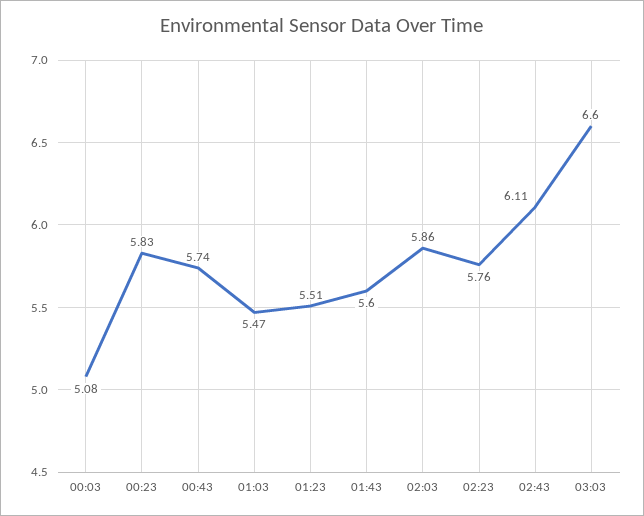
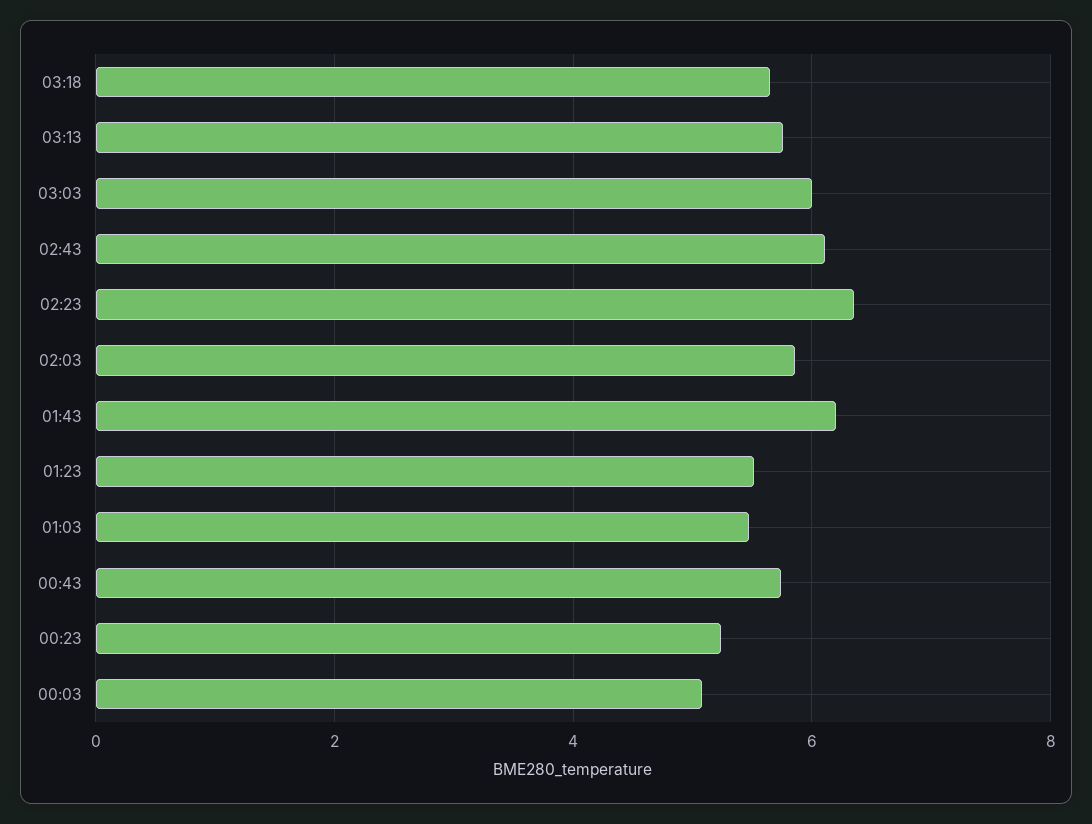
00:23: 5.83 -> 5.2
01:43: 5.6 -> 6.2
02:23: 5.76 -> 6.4
03:03: 6.6 -> 6
03:18: none -> 5.6
03:13: none -> 5.8

